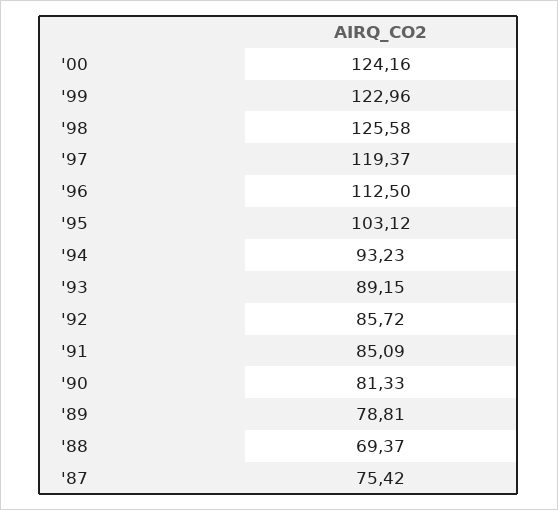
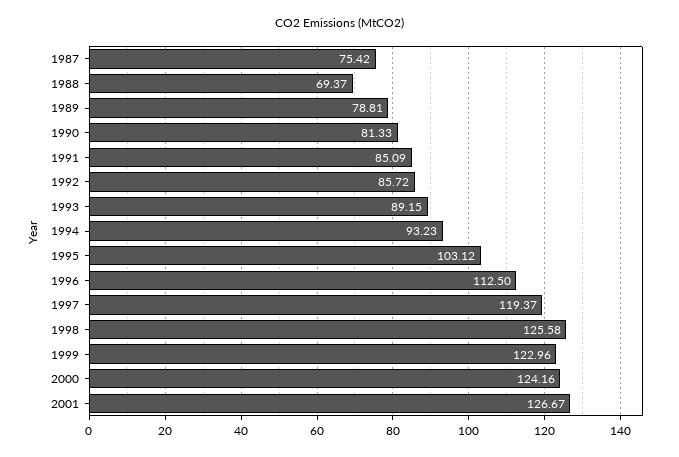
2001: none -> 126.67

